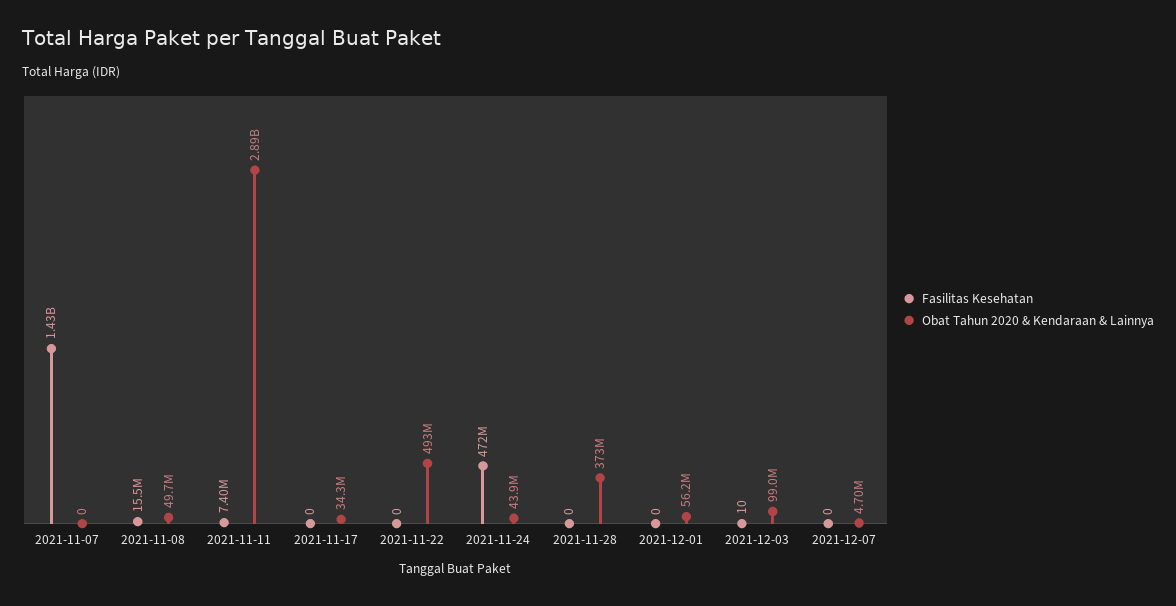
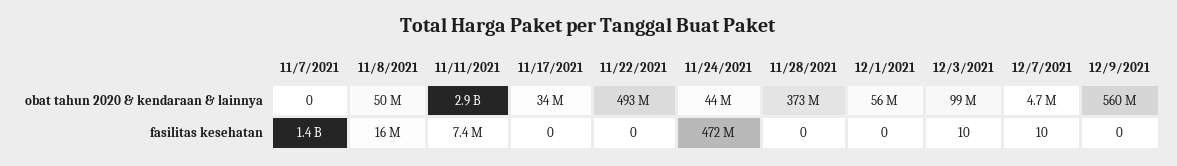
Fasilitas Kesehatan, 2021-12-07: 0 -> 10
Obat Tahun 2020 & Kendaraan & Lainnya, 12/9/2021: none -> 560000000
Fasilitas Kesehatan, 12/9/2021: none -> 0

